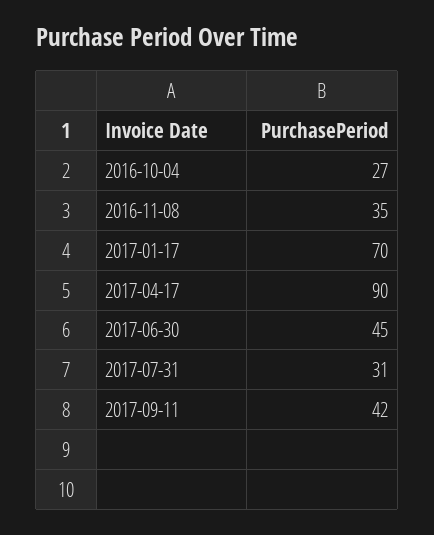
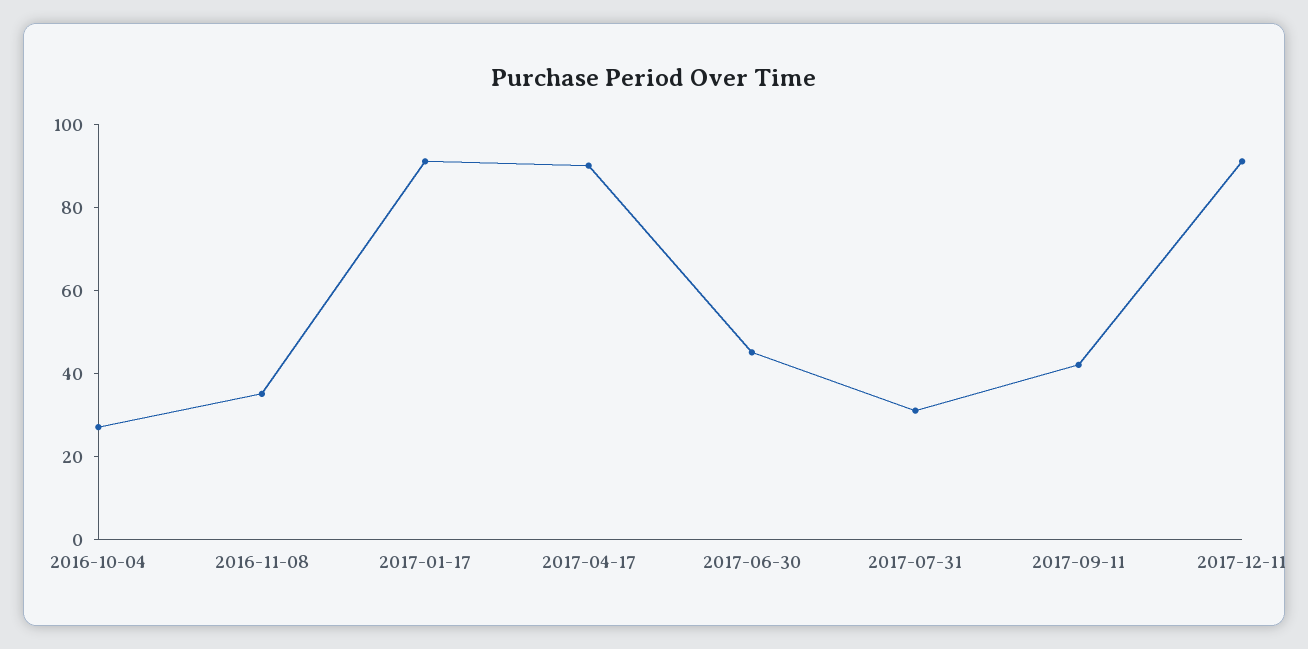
2017-01-17: 70 -> 90
2017-12-11: none -> 90

